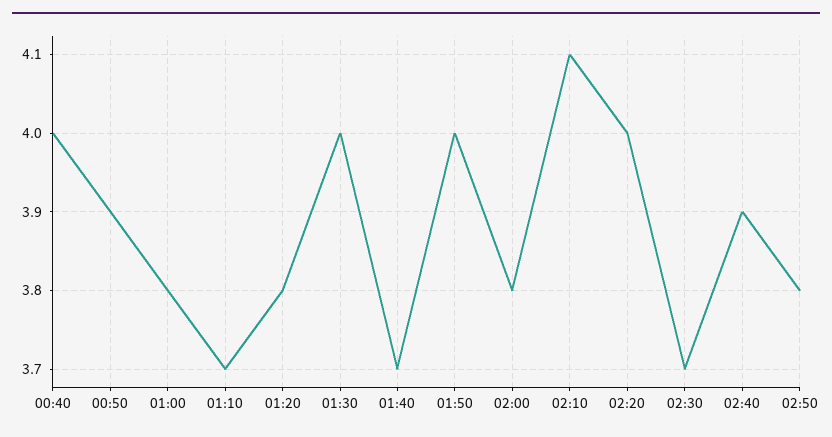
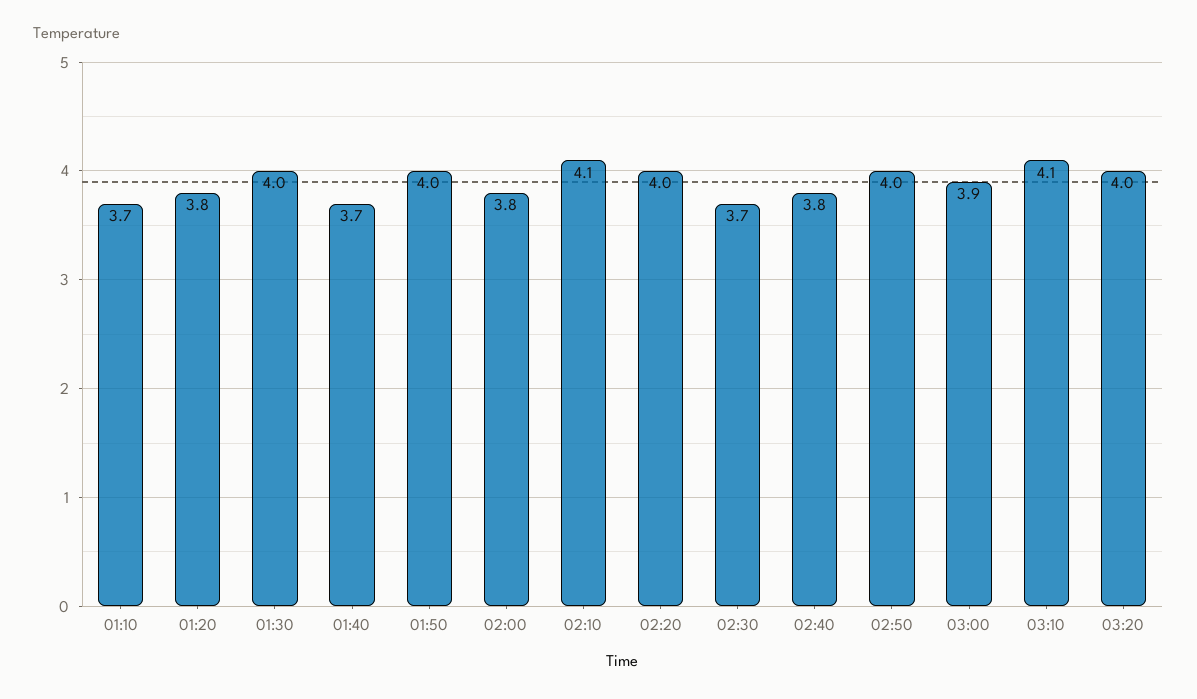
00:40: 4 -> none
00:50: 3.9 -> none
01:00: 3.8 -> none
02:40: 3.9 -> 3.8
02:50: 3.8 -> 4
03:00: none -> 3.9
03:10: none -> 4.1
03:20: none -> 4

